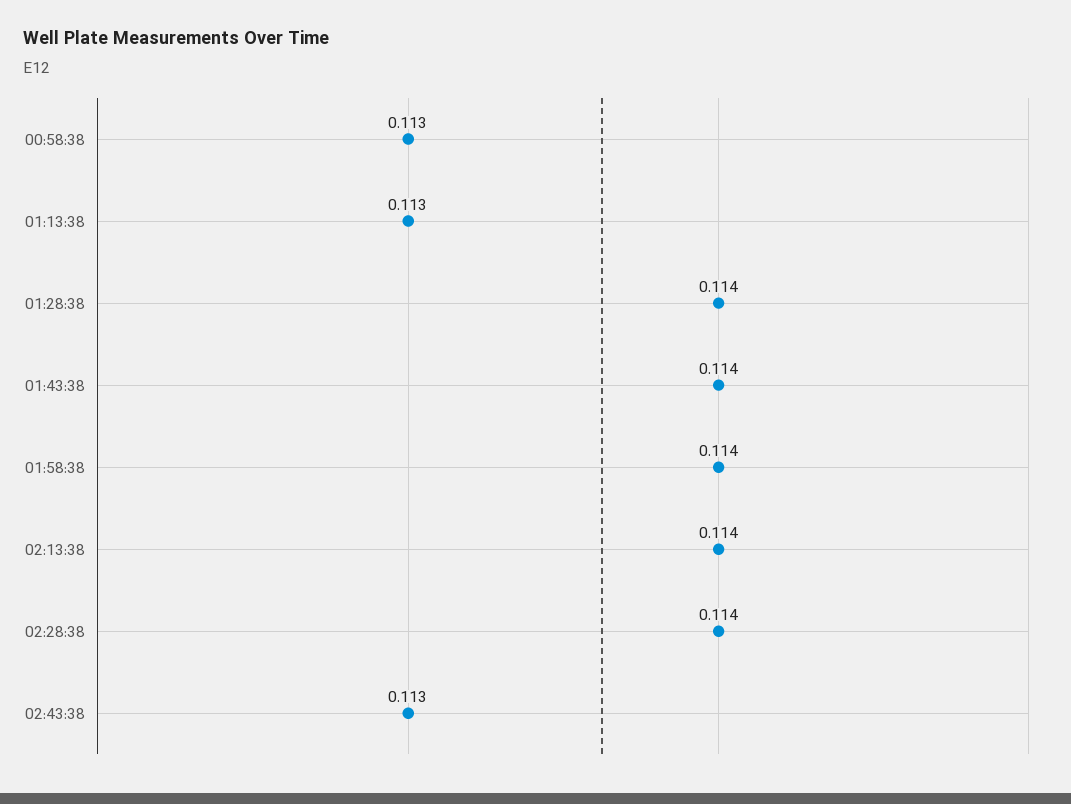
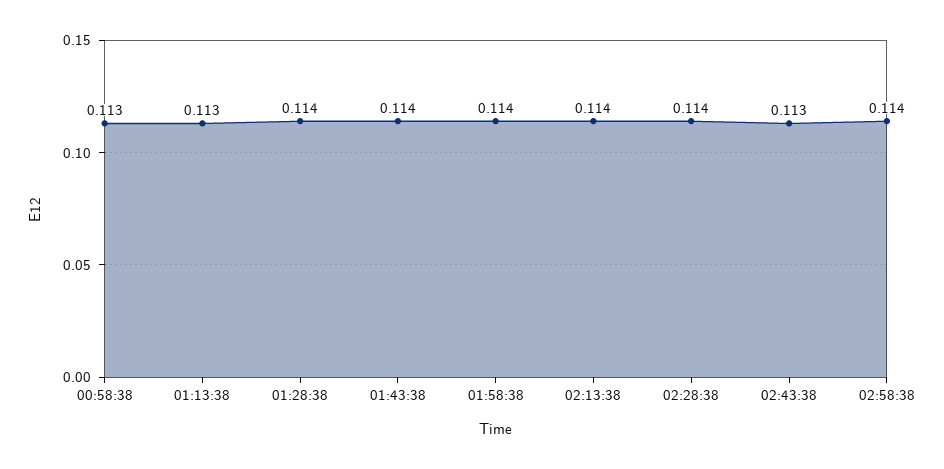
02:58:38: none -> 0.114

